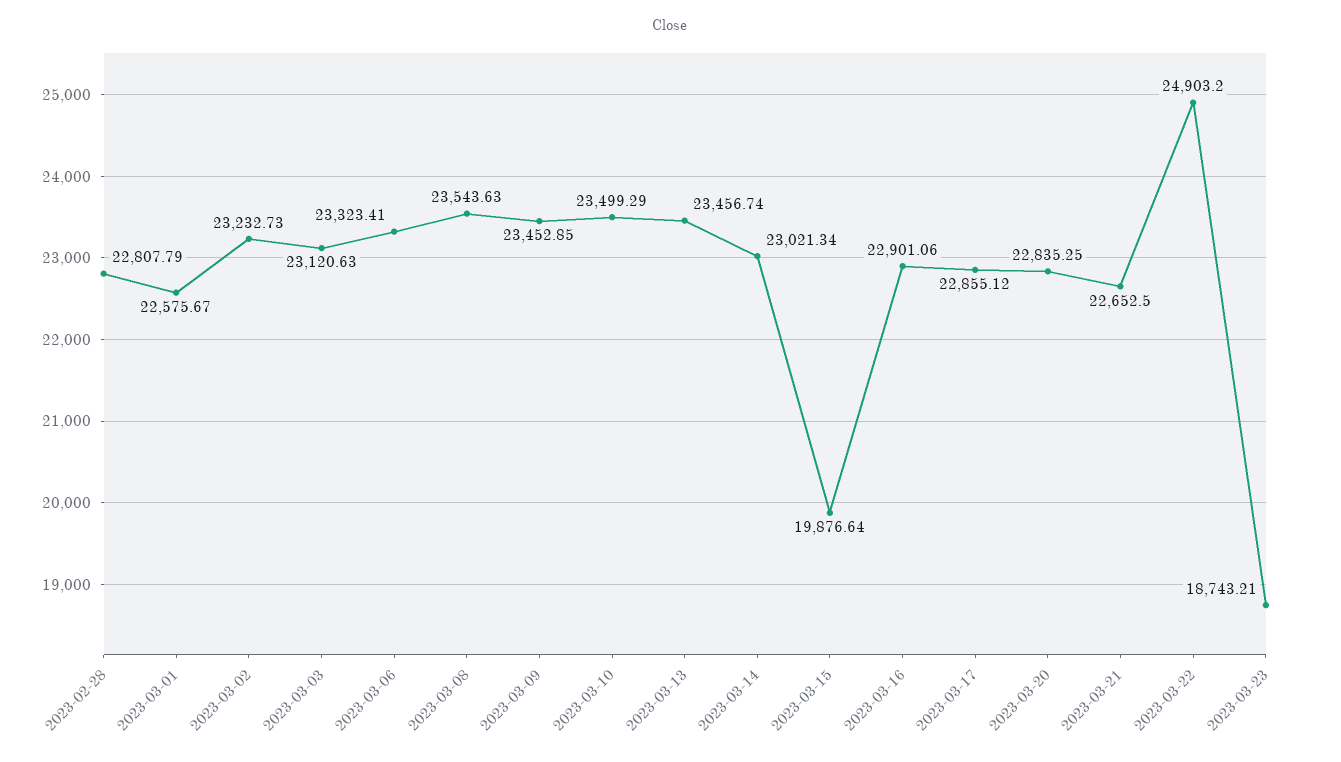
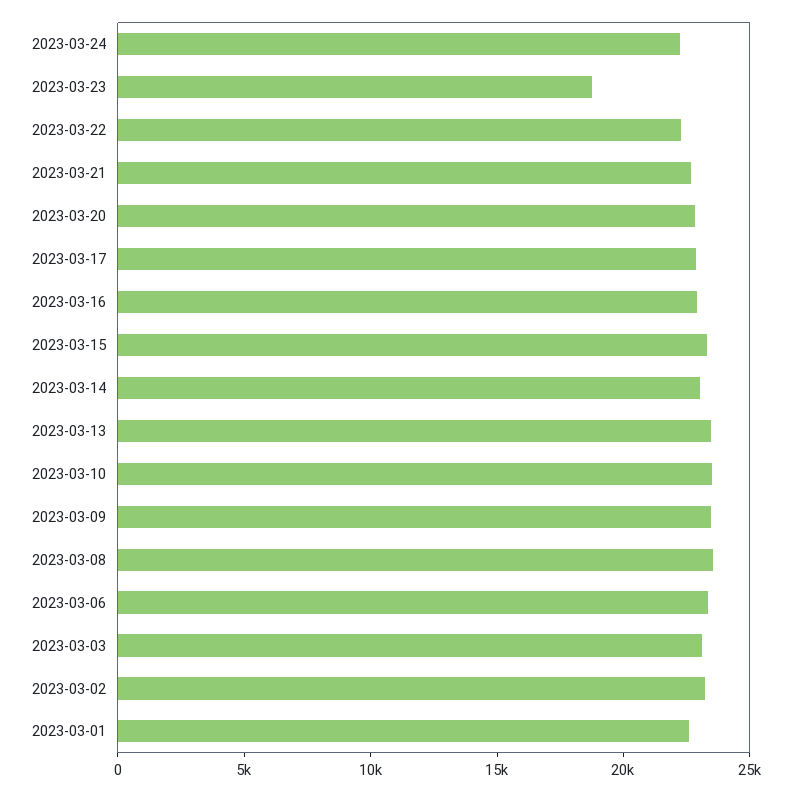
2023-02-28: 22807.79 -> none
2023-03-15: 19876.64 -> 23000
2023-03-22: 24903.2 -> 22000
2023-03-24: none -> 22000

